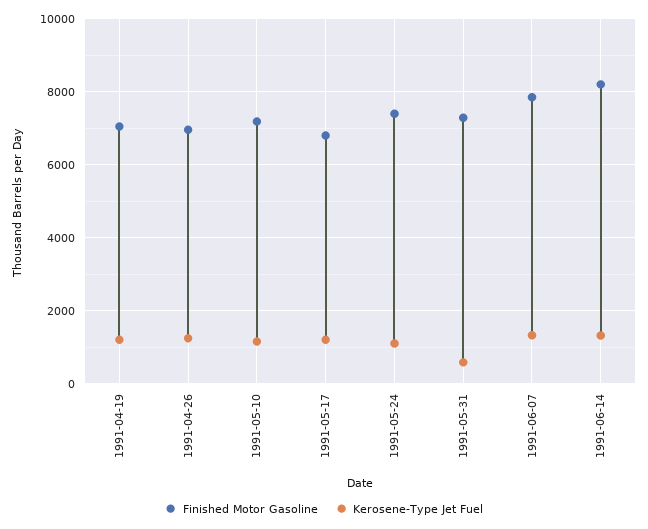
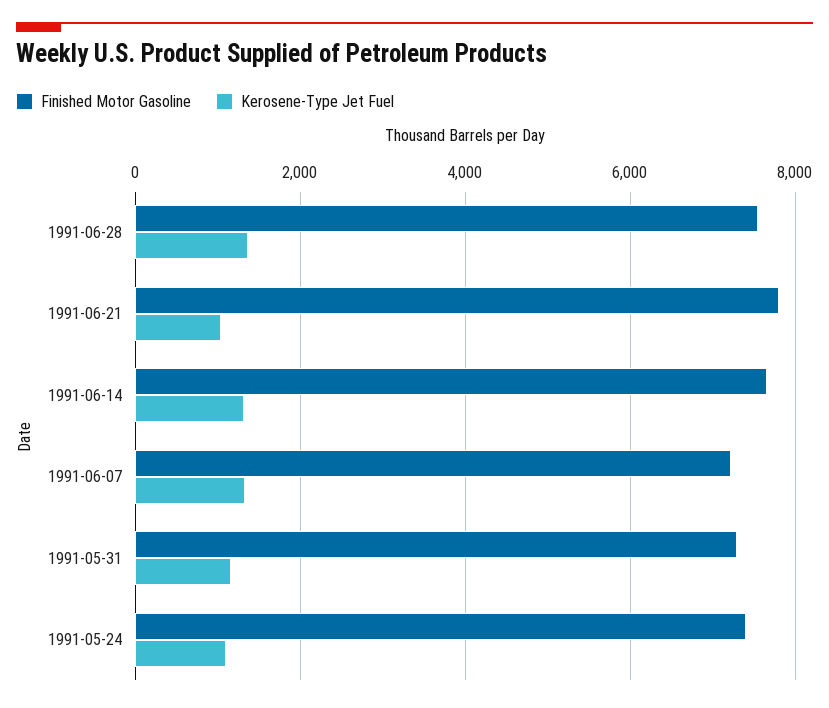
Finished Motor Gasoline, 1991-04-19: 7000 -> none
Kerosene-Type Jet Fuel, 1991-04-19: 1200 -> none
Finished Motor Gasoline, 1991-04-26: 7000 -> none
Kerosene-Type Jet Fuel, 1991-04-26: 1200 -> none
Finished Motor Gasoline, 1991-05-10: 7200 -> none
Kerosene-Type Jet Fuel, 1991-05-10: 1200 -> none
Finished Motor Gasoline, 1991-05-17: 6800 -> none
Kerosene-Type Jet Fuel, 1991-05-17: 1200 -> none
Kerosene-Type Jet Fuel, 1991-05-31: 600 -> 1200
Finished Motor Gasoline, 1991-06-07: 7800 -> 7200
Finished Motor Gasoline, 1991-06-14: 8200 -> 7600
Finished Motor Gasoline, 1991-06-28: none -> 7600
Kerosene-Type Jet Fuel, 1991-06-28: none -> 1400
Finished Motor Gasoline, 1991-06-21: none -> 7800
Kerosene-Type Jet Fuel, 1991-06-21: none -> 1000

